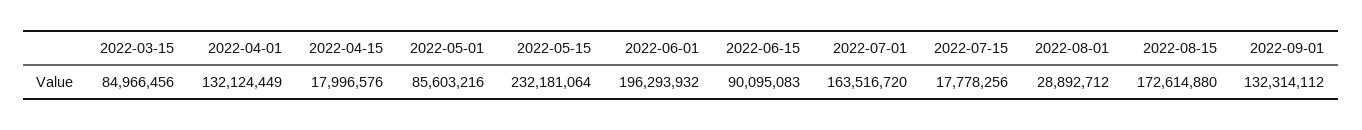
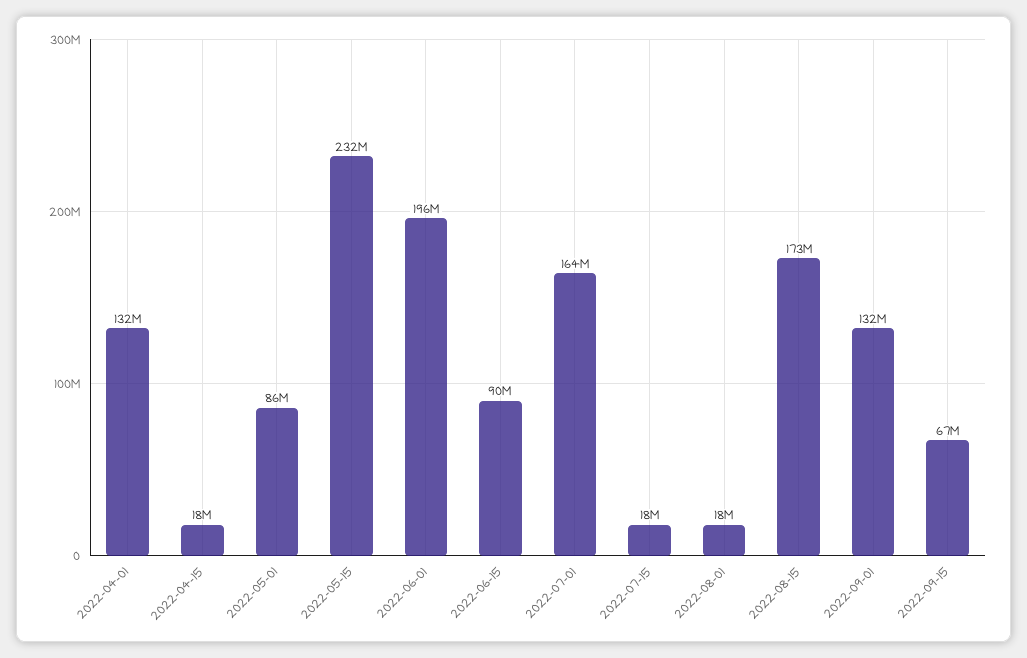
2022-03-15: 84966456 -> none
2022-08-01: 28892712 -> 18000000
2022-09-15: none -> 67000000

